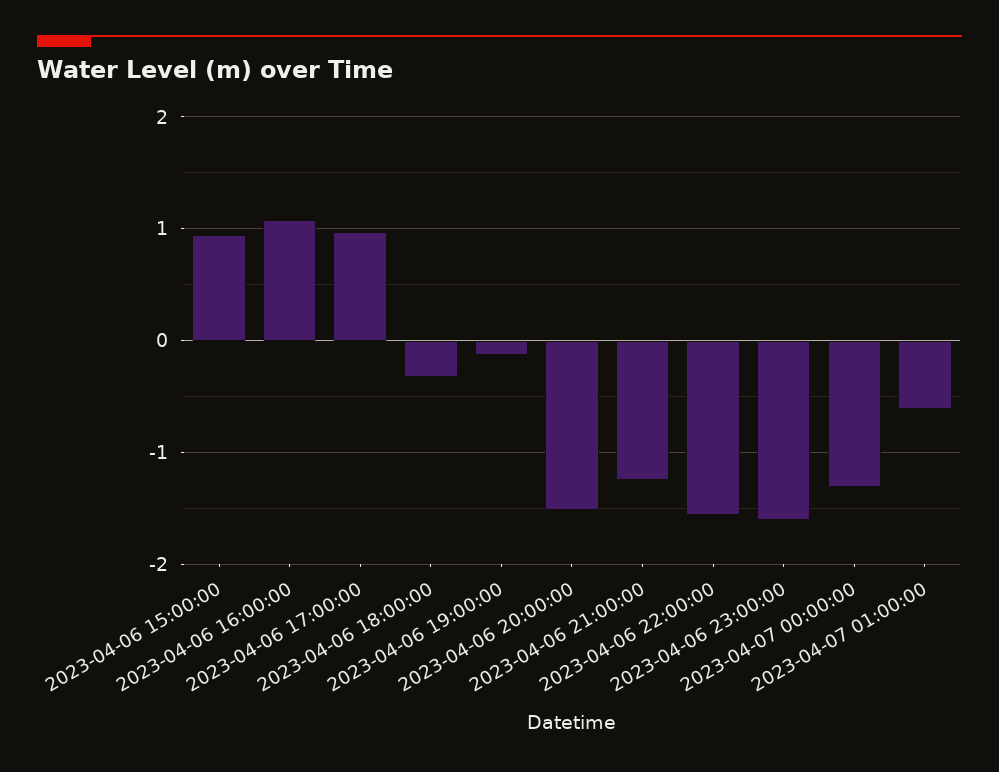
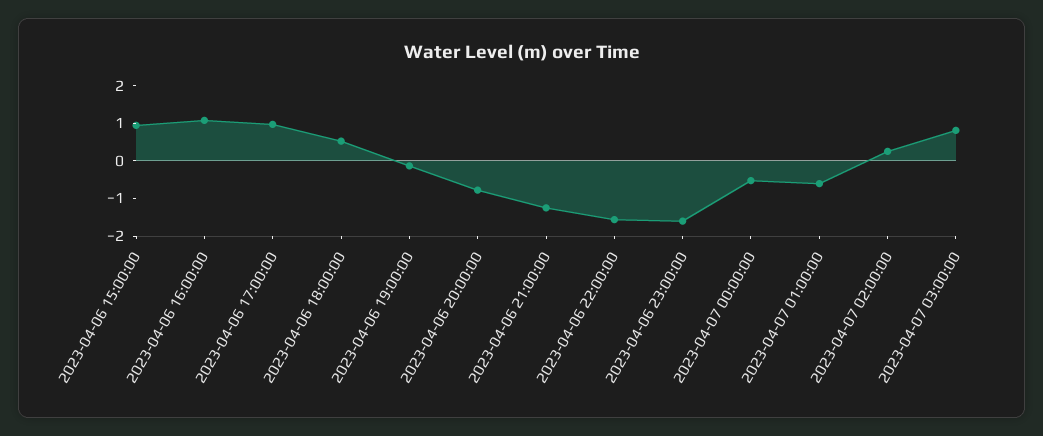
2023-04-06 18:00:00: -0.3 -> 0.5
2023-04-06 20:00:00: -1.5 -> -0.75
2023-04-07 00:00:00: -1.3 -> -0.5
2023-04-07 02:00:00: none -> 0.25
2023-04-07 03:00:00: none -> 0.75

